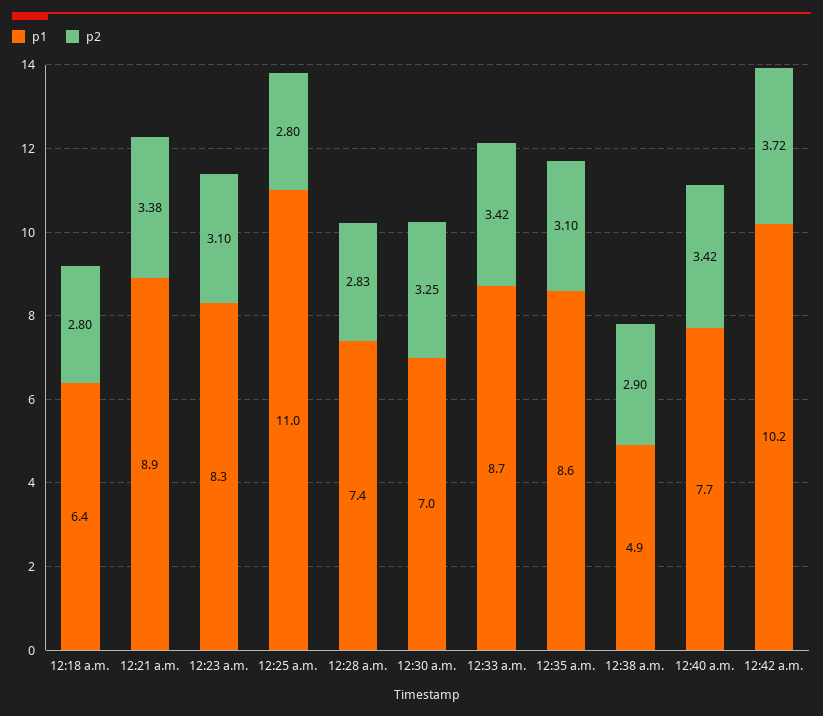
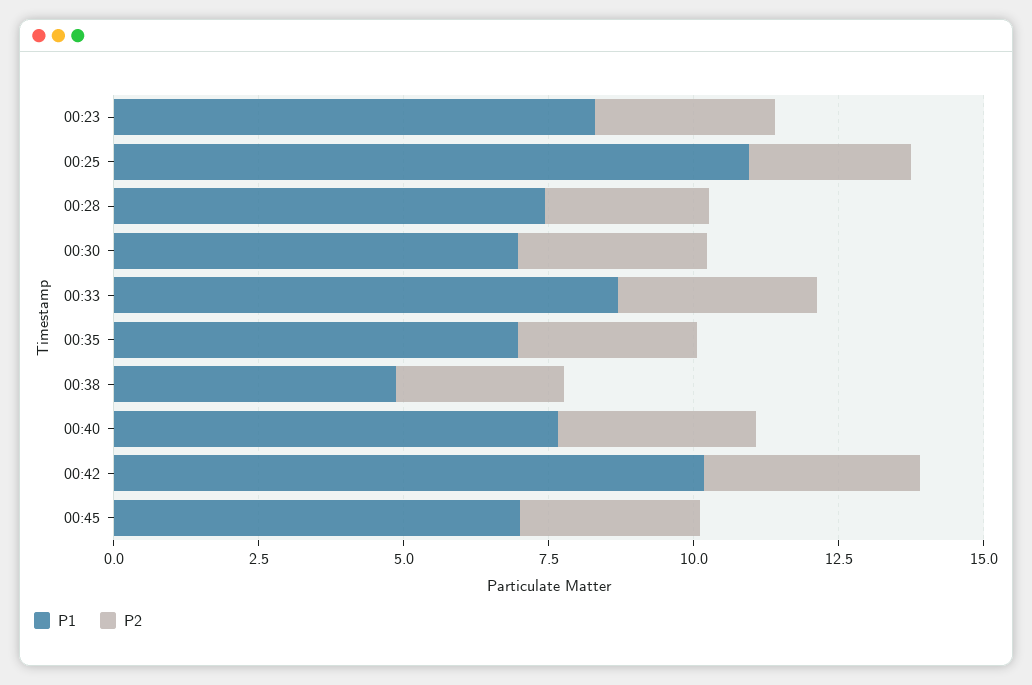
p1, 12:18 a.m.: 6.4 -> none
p2, 12:18 a.m.: 2.8 -> none
p1, 12:21 a.m.: 8.9 -> none
p2, 12:21 a.m.: 3.38 -> none
p1, 12:35 a.m.: 8.6 -> 7
p1, 00:45: none -> 7
p2, 00:45: none -> 3

